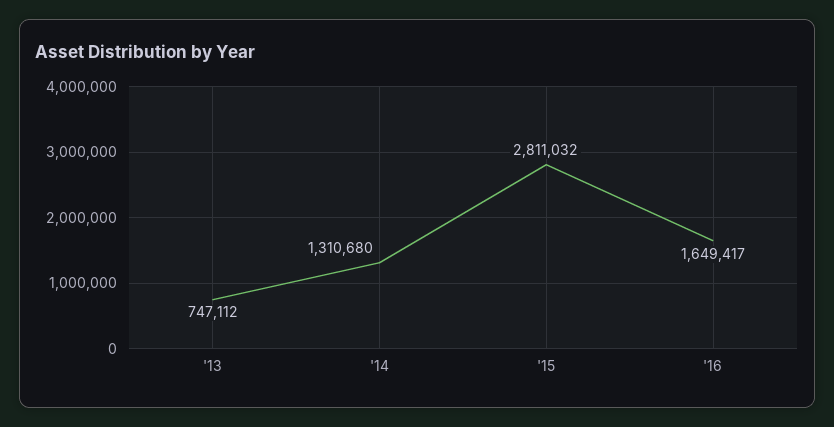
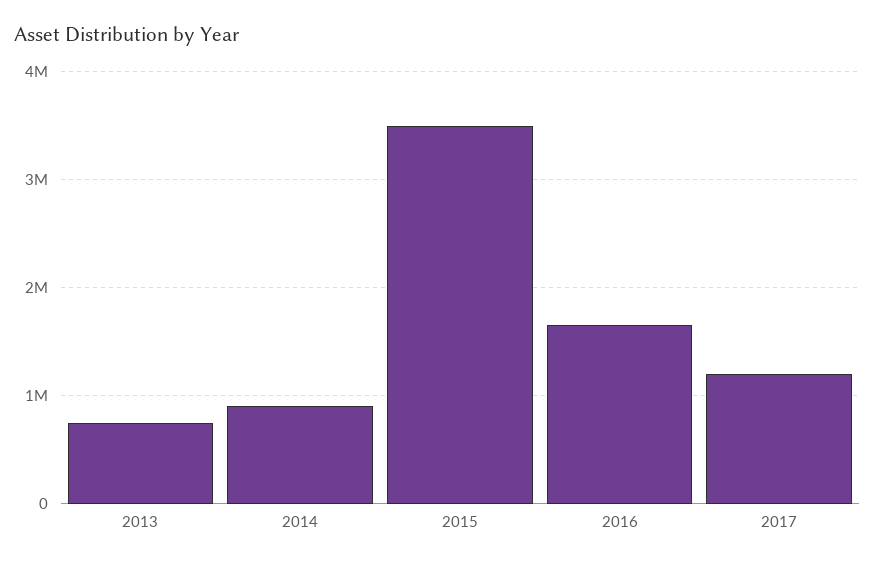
'14: 1310680 -> 900000
'15: 2811032 -> 3500000
2017: none -> 1200000

